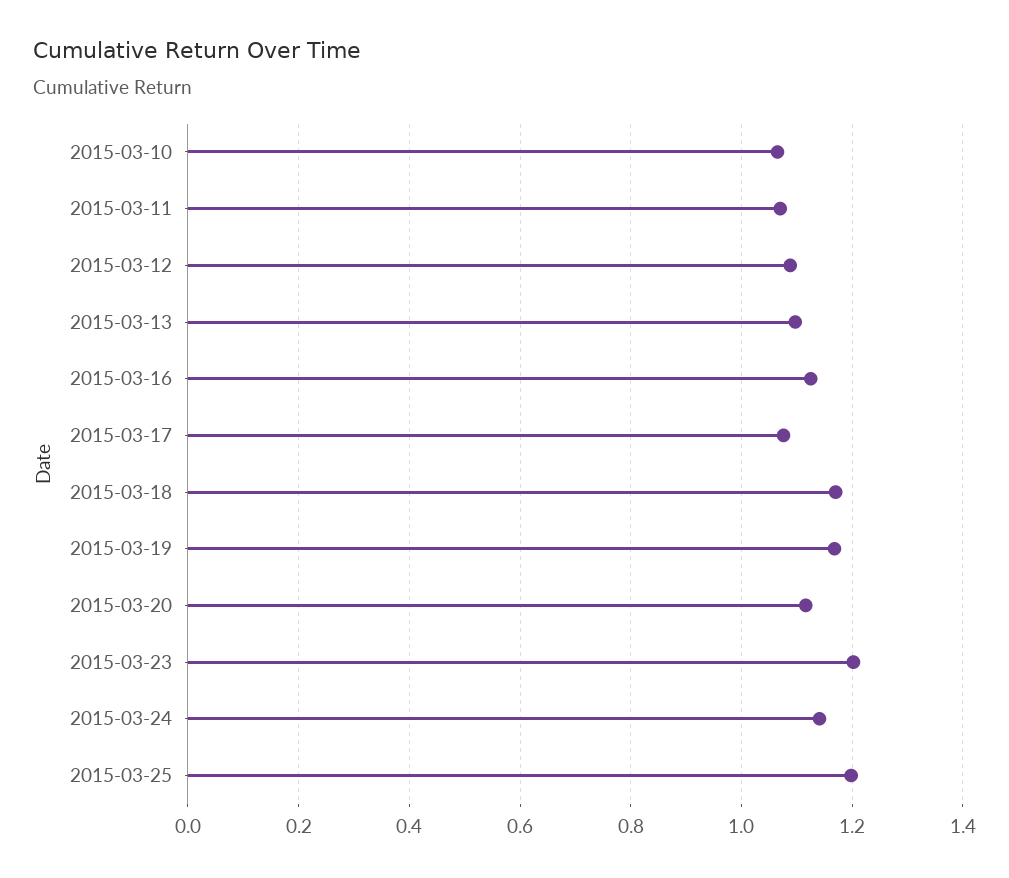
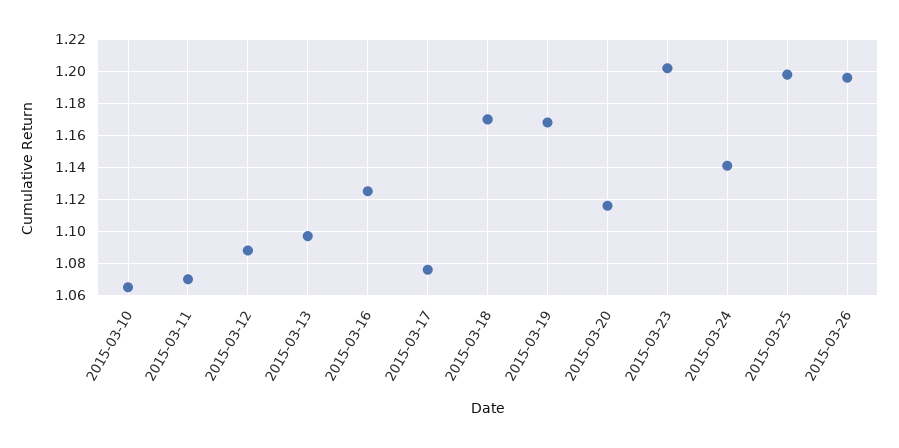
2015-03-26: none -> 1.195

